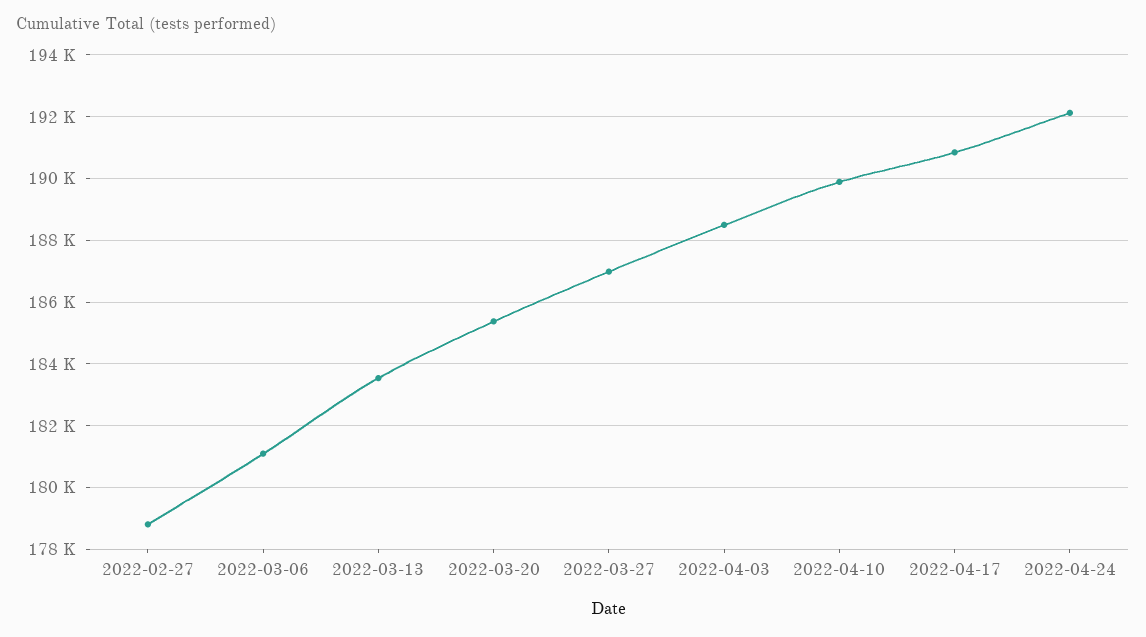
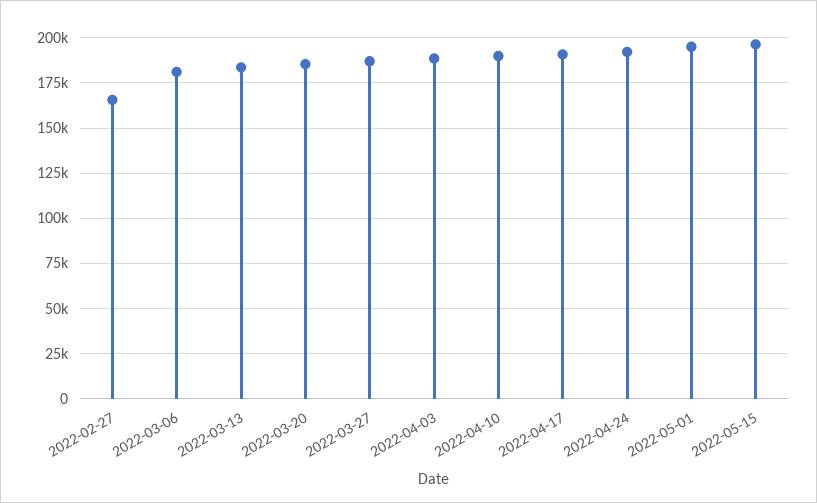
2022-02-27: 178800 -> 165000
2022-05-01: none -> 195000
2022-05-15: none -> 195000

